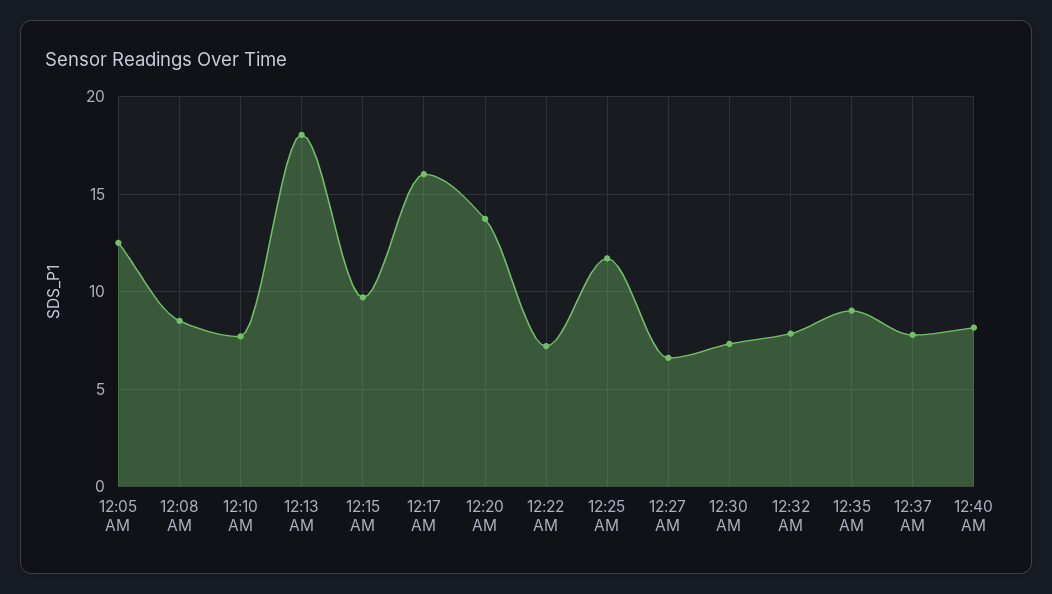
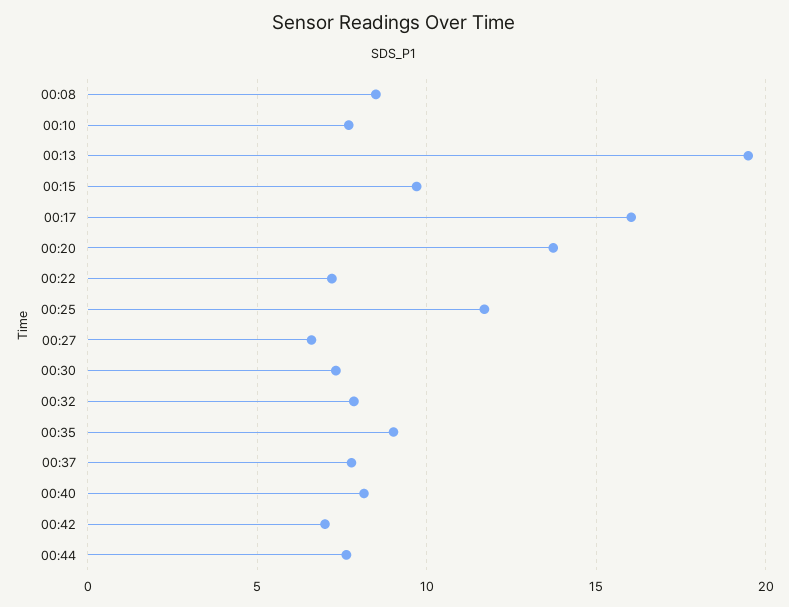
12:05 AM: 12.5 -> none
12:13 AM: 18 -> 19.5
00:42: none -> 7
00:44: none -> 7.5

